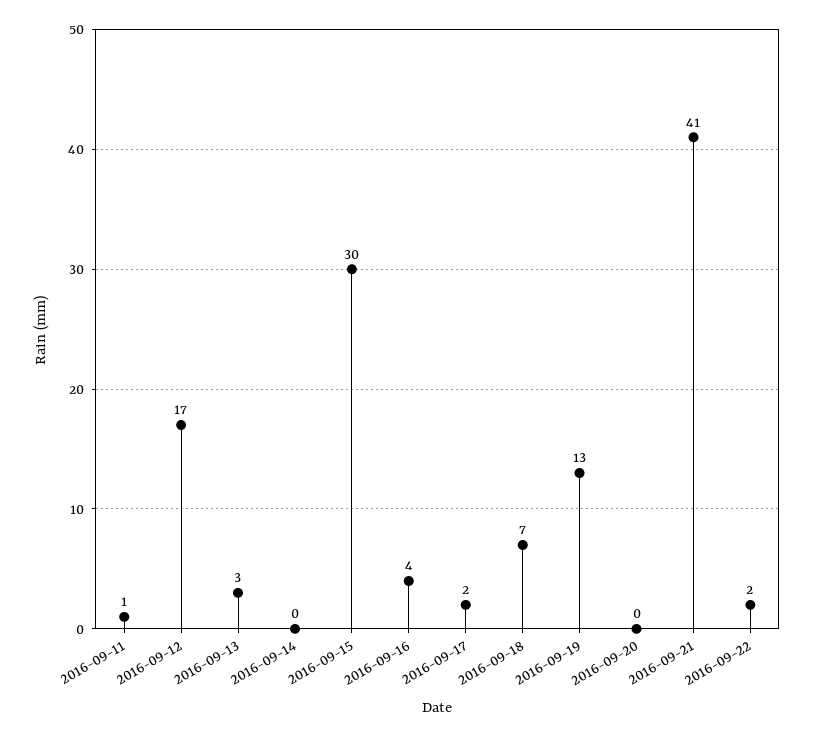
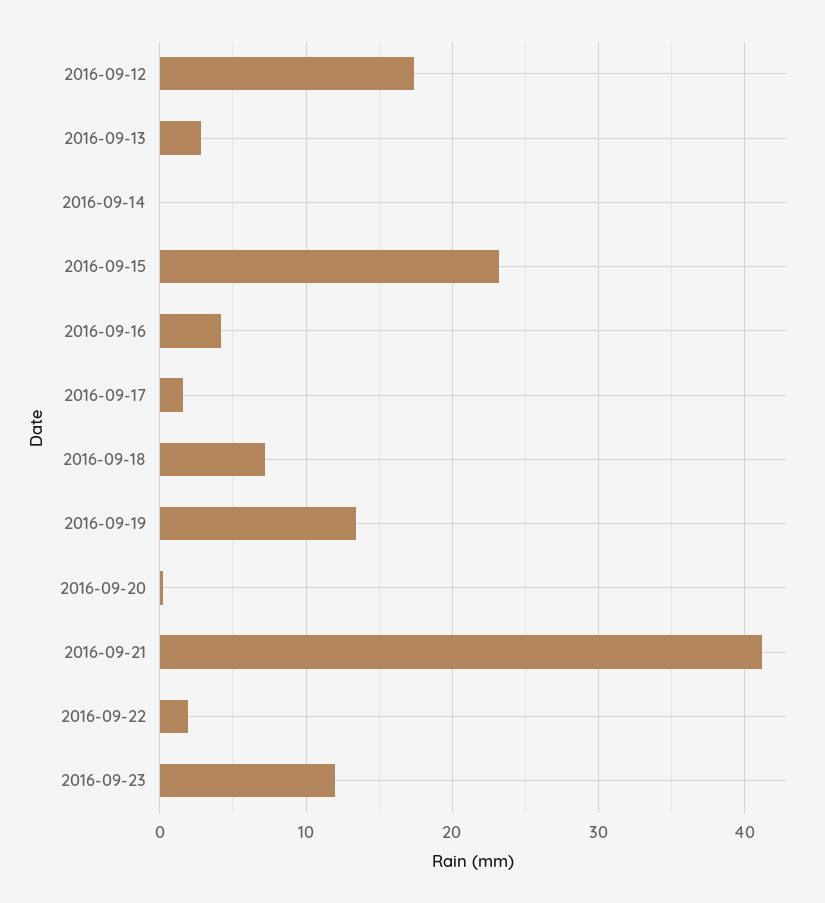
2016-09-11: 1 -> none
2016-09-15: 30 -> 23
2016-09-23: none -> 12

